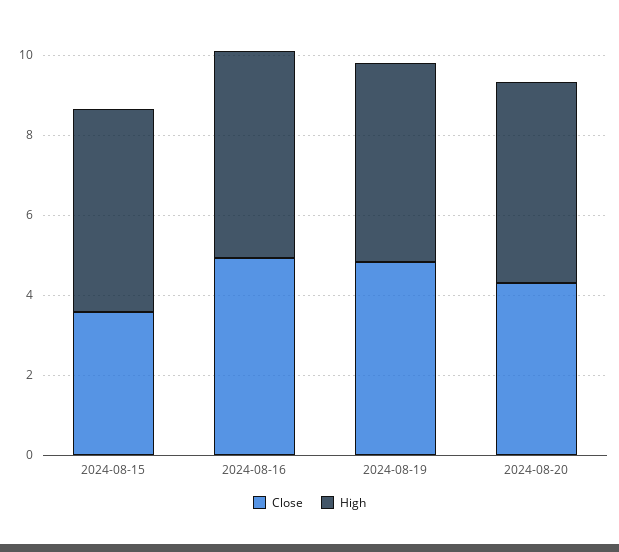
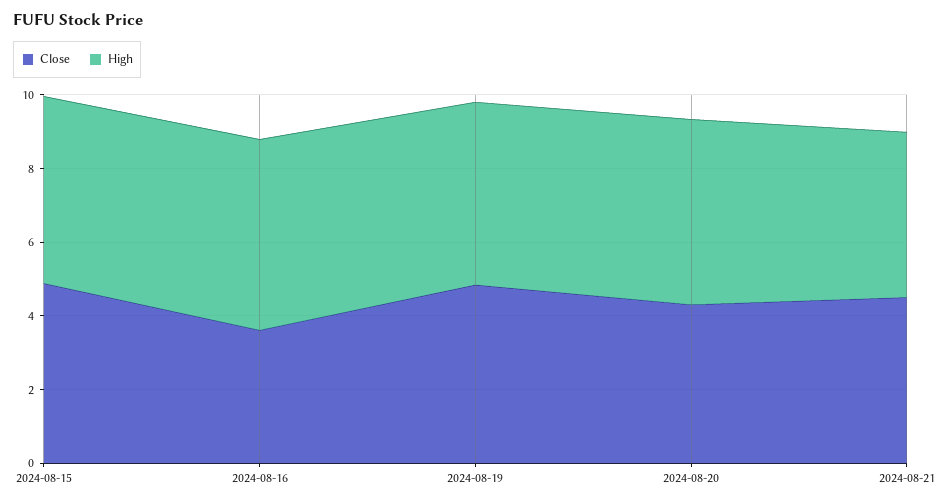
Close, 2024-08-15: 3.5 -> 5
Close, 2024-08-16: 5 -> 3.5
Close, 2024-08-21: none -> 4.5
High, 2024-08-21: none -> 4.5

